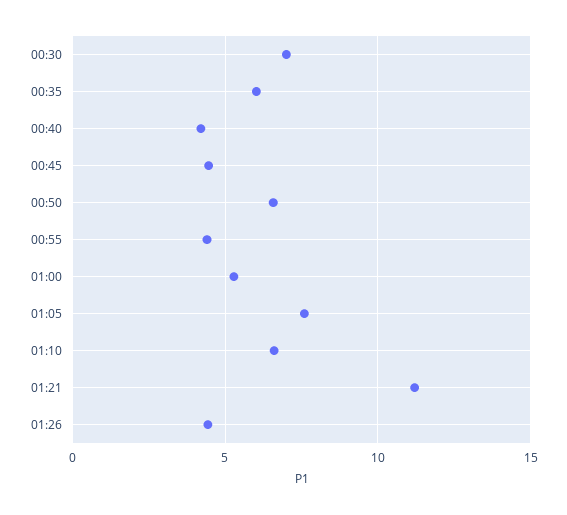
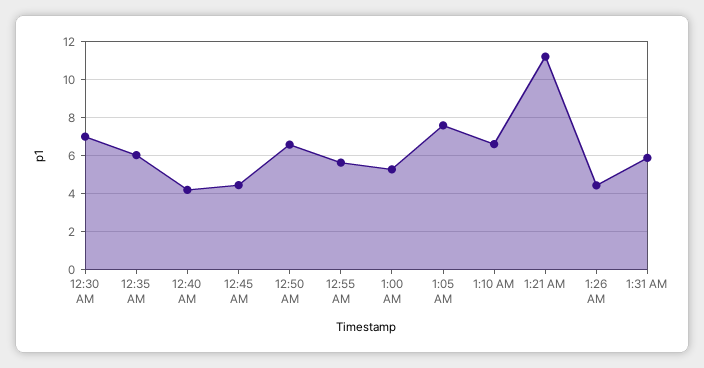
00:55: 4.5 -> 5.5
1:31 AM: none -> 6

